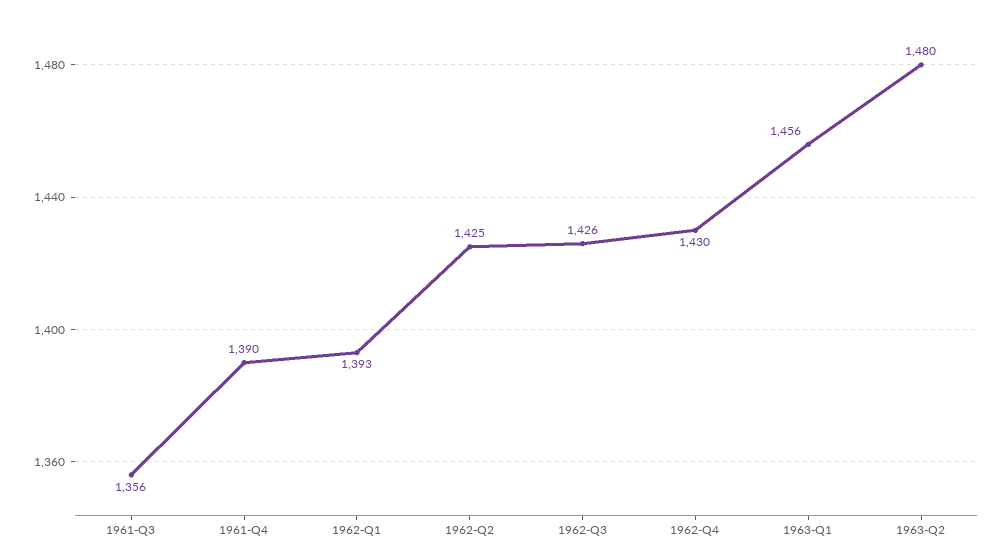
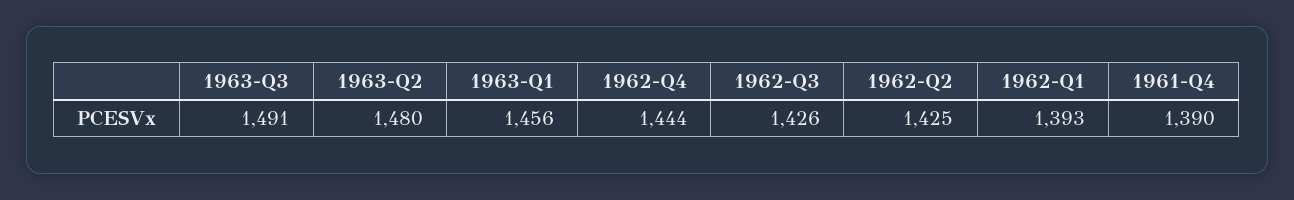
1961-Q3: 1356 -> none
1962-Q4: 1430 -> 1444
1963-Q3: none -> 1491

